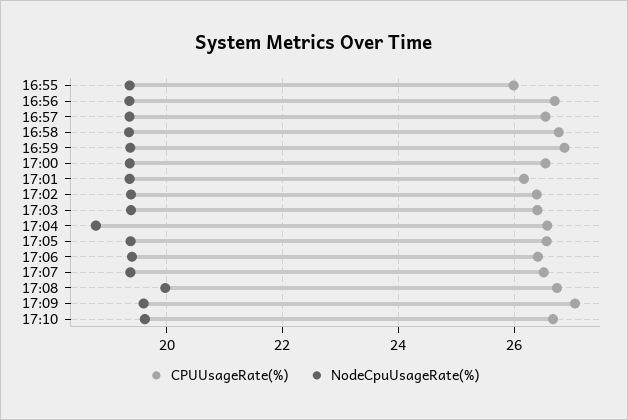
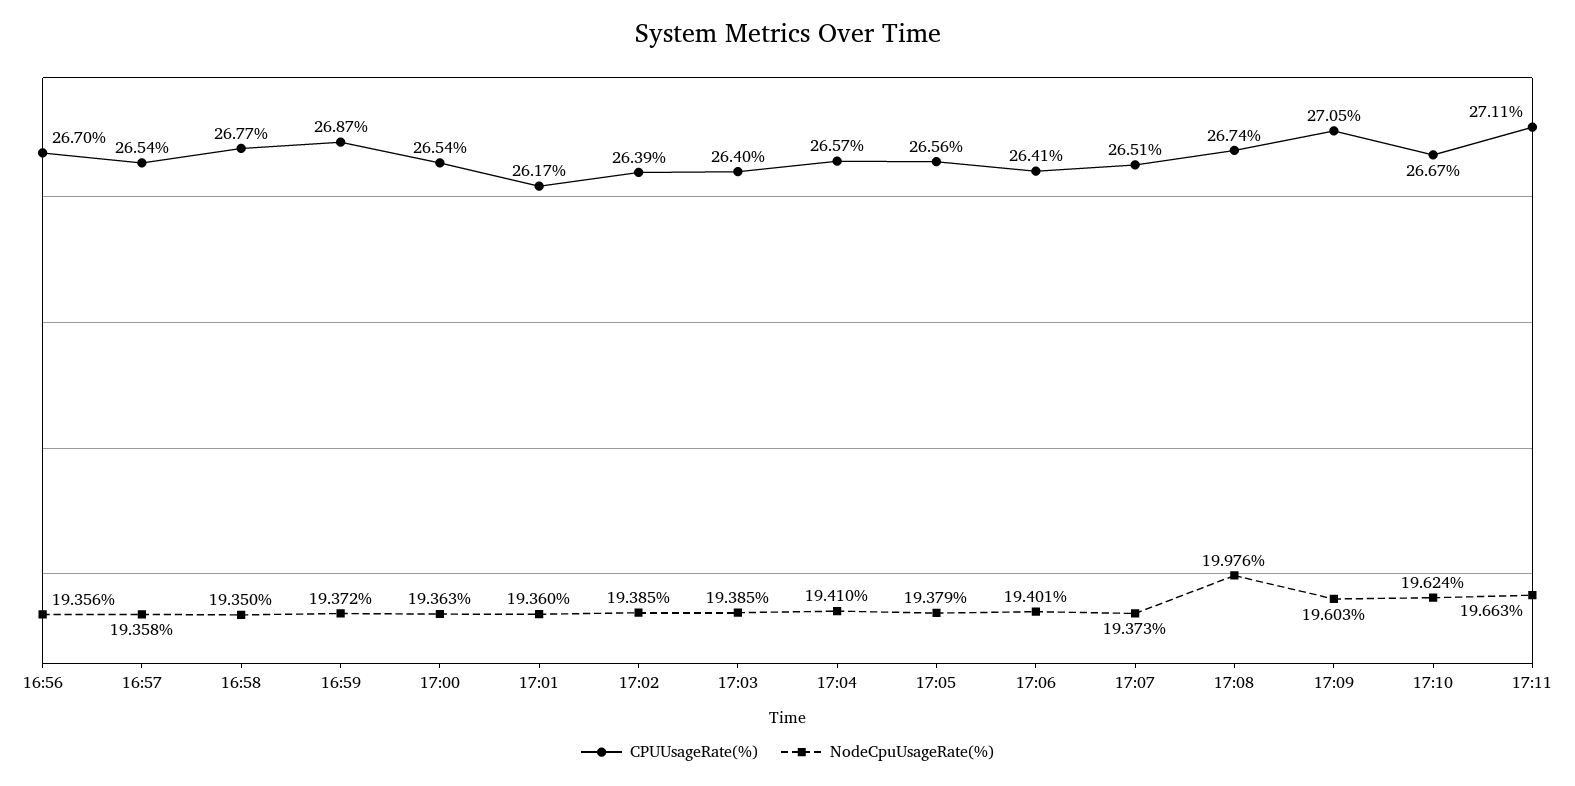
CPUUsageRate(%), 16:55: 26 -> none
NodeCpuUsageRate(%), 16:55: 19.4 -> none
NodeCpuUsageRate(%), 17:04: 18.8 -> 19.41
CPUUsageRate(%), 17:11: none -> 27.11
NodeCpuUsageRate(%), 17:11: none -> 19.663

